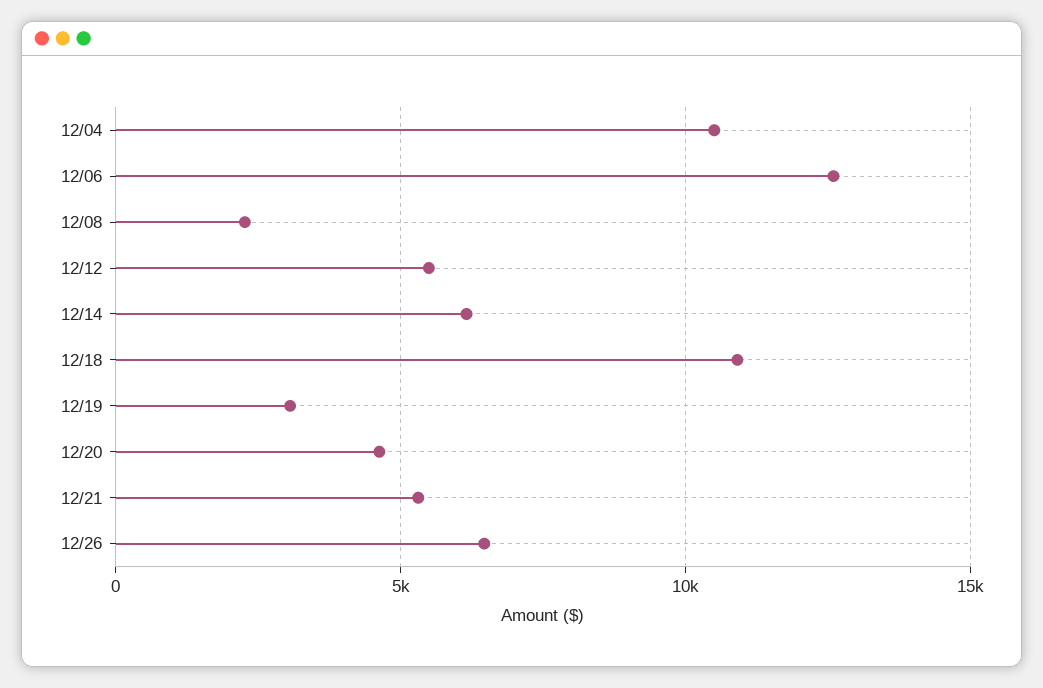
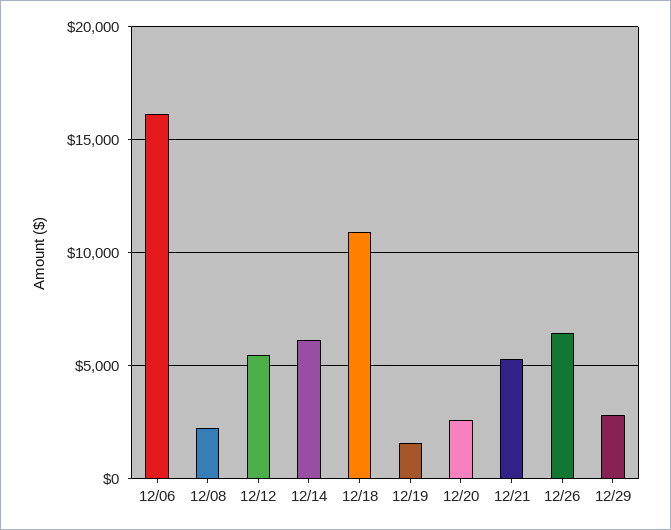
12/04: 10500 -> none
12/06: 12500 -> 16000
12/19: 3000 -> 1500
12/20: 4500 -> 2500
12/29: none -> 3000

